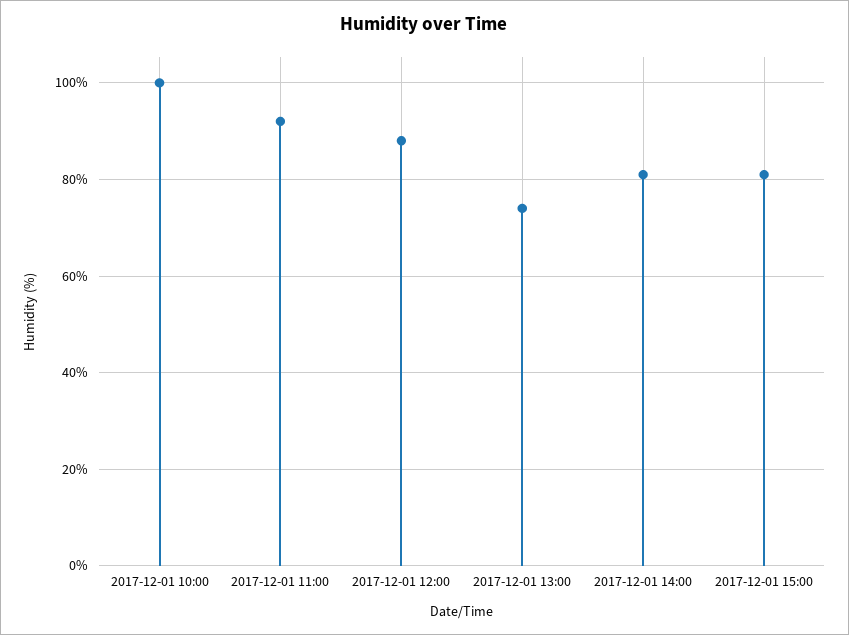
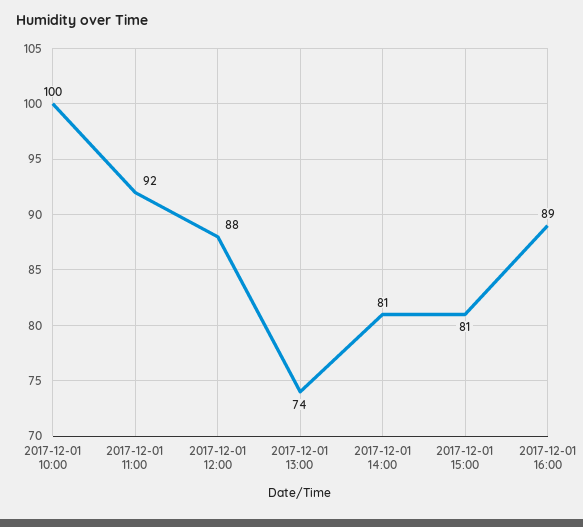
2017-12-01 16:00: none -> 89

